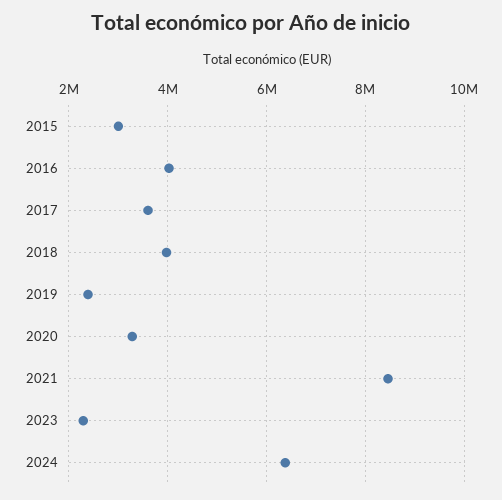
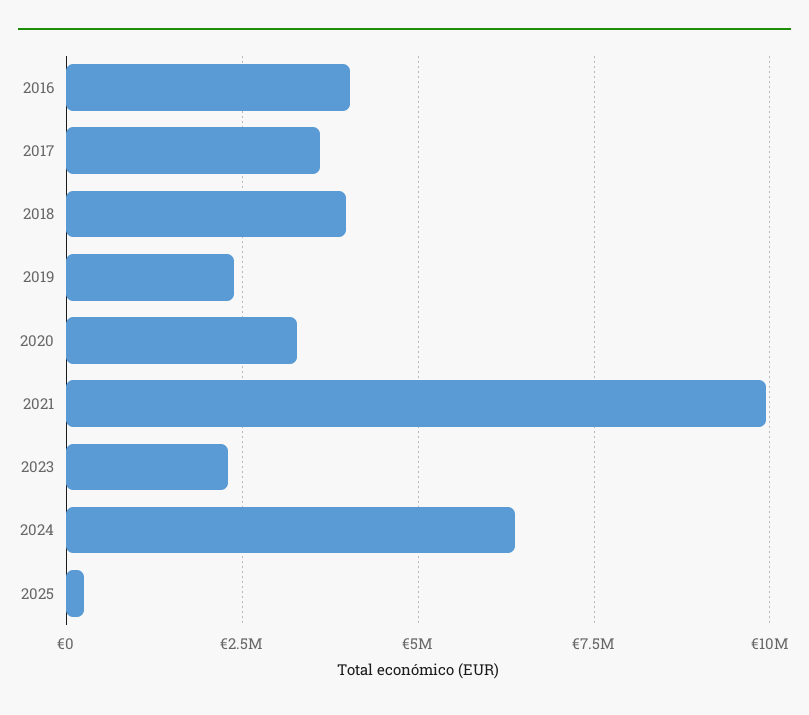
2015: 3000000 -> none
2021: 8400000 -> 10000000
2025: none -> 250000

